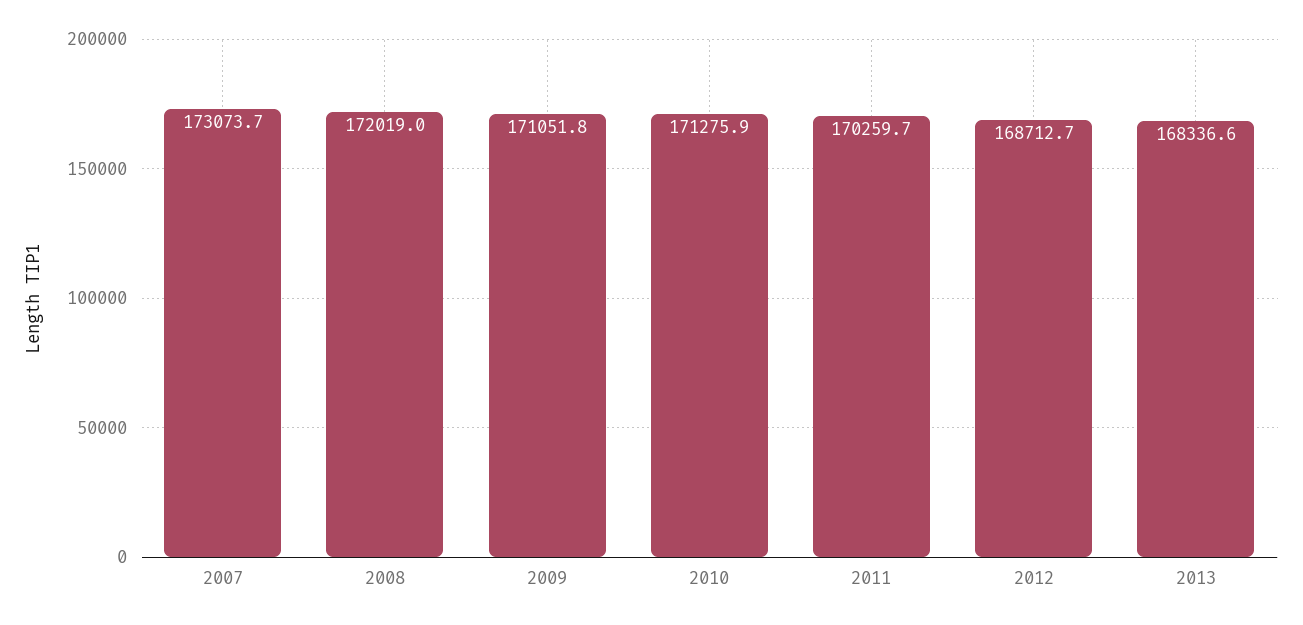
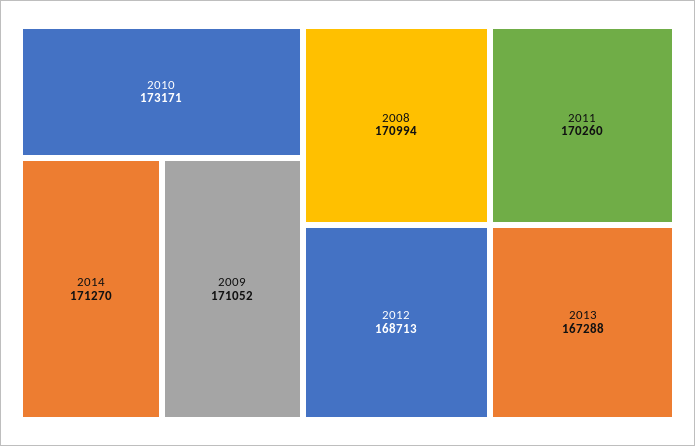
2007: 173073.7 -> none
2008: 172019 -> 170994
2010: 171275.9 -> 173171
2013: 168336.6 -> 167288
2014: none -> 171270

